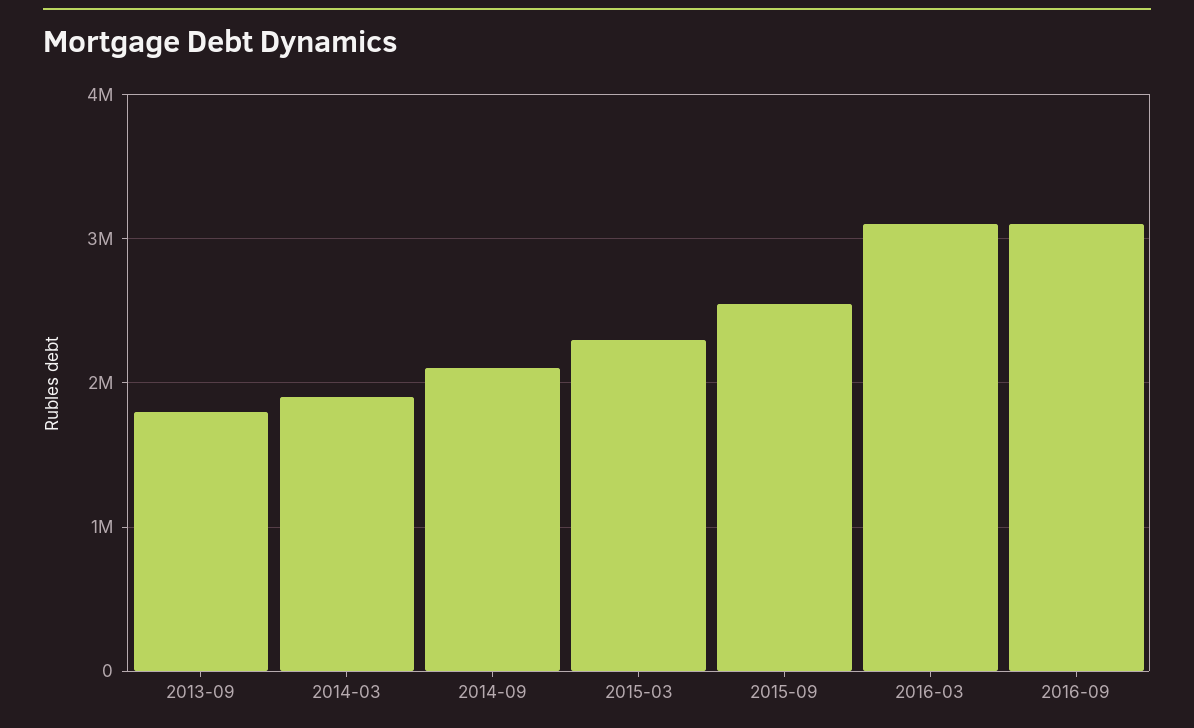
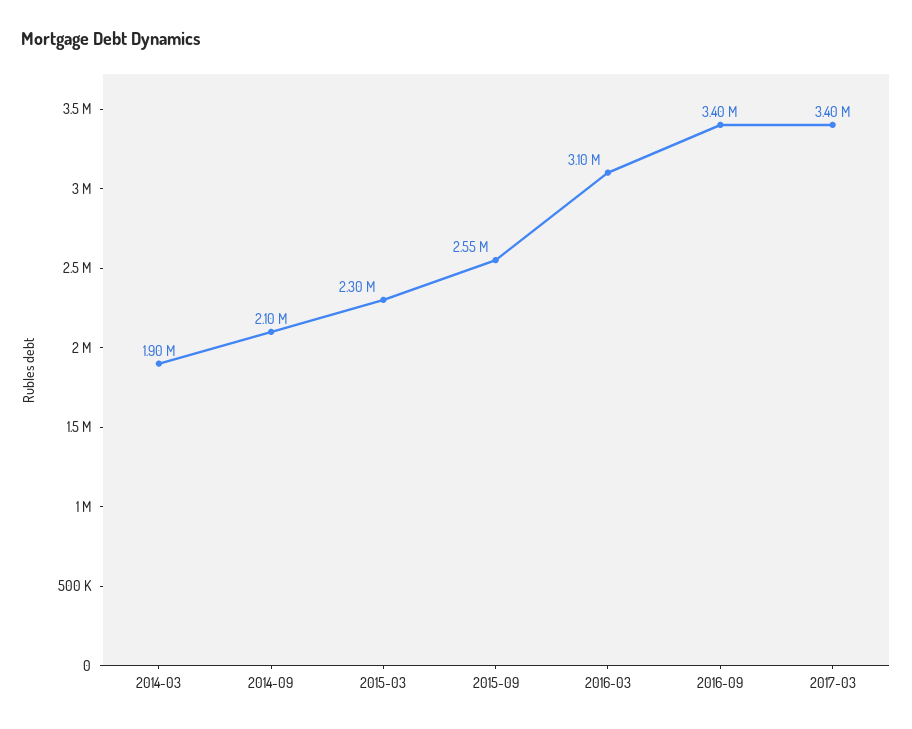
2013-09: 1800000 -> none
2016-09: 3100000 -> 3400000
2017-03: none -> 3400000

